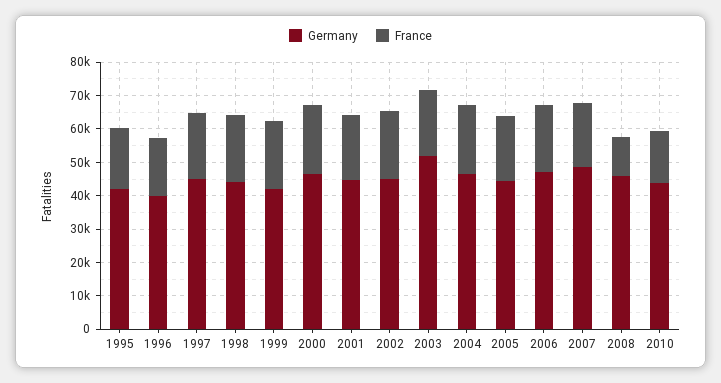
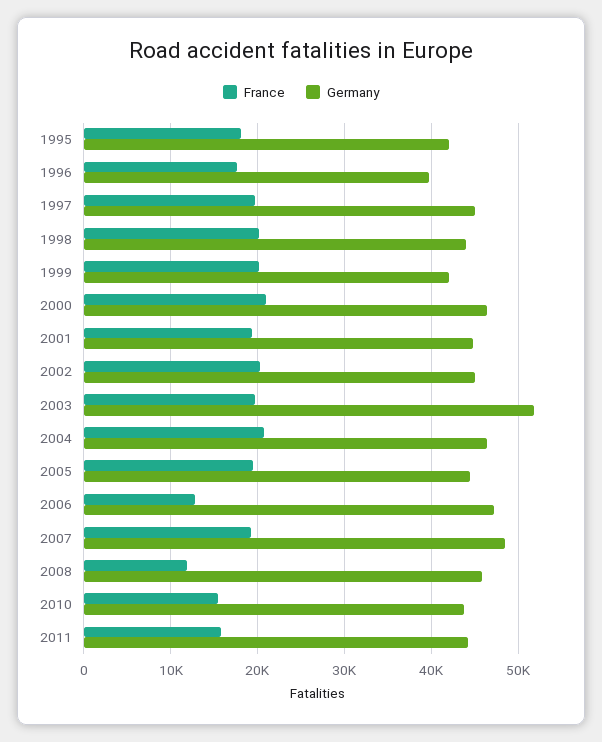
France, 2006: 20000 -> 13000
France, 2011: none -> 16000
Germany, 2011: none -> 44000

